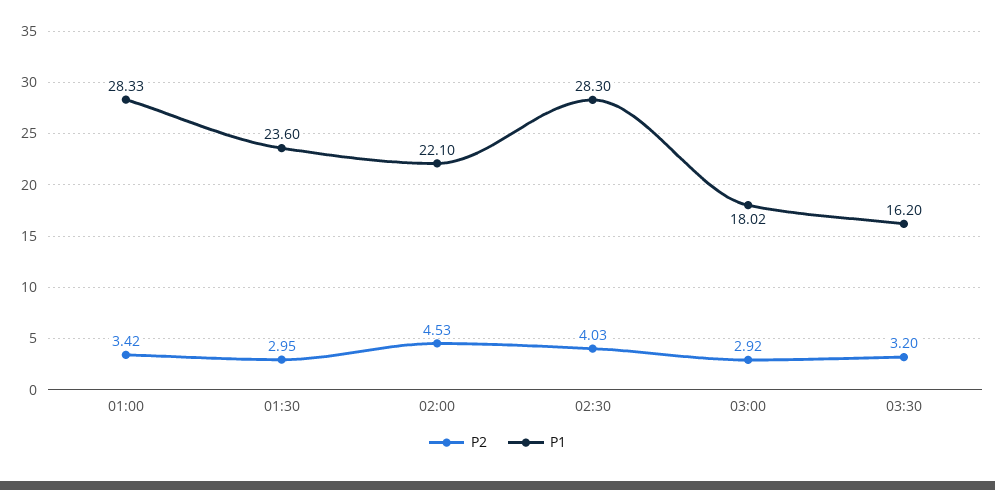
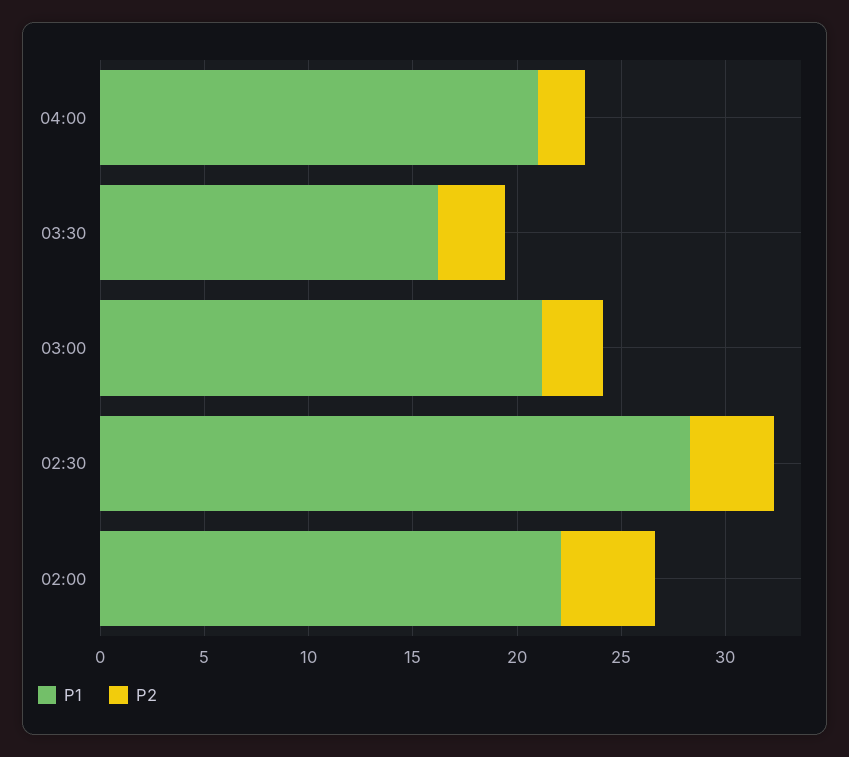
P2, 01:00: 3.42 -> none
P1, 01:00: 28.33 -> none
P2, 01:30: 2.95 -> none
P1, 01:30: 23.6 -> none
P1, 03:00: 18.02 -> 21
P1, 04:00: none -> 21
P2, 04:00: none -> 2

